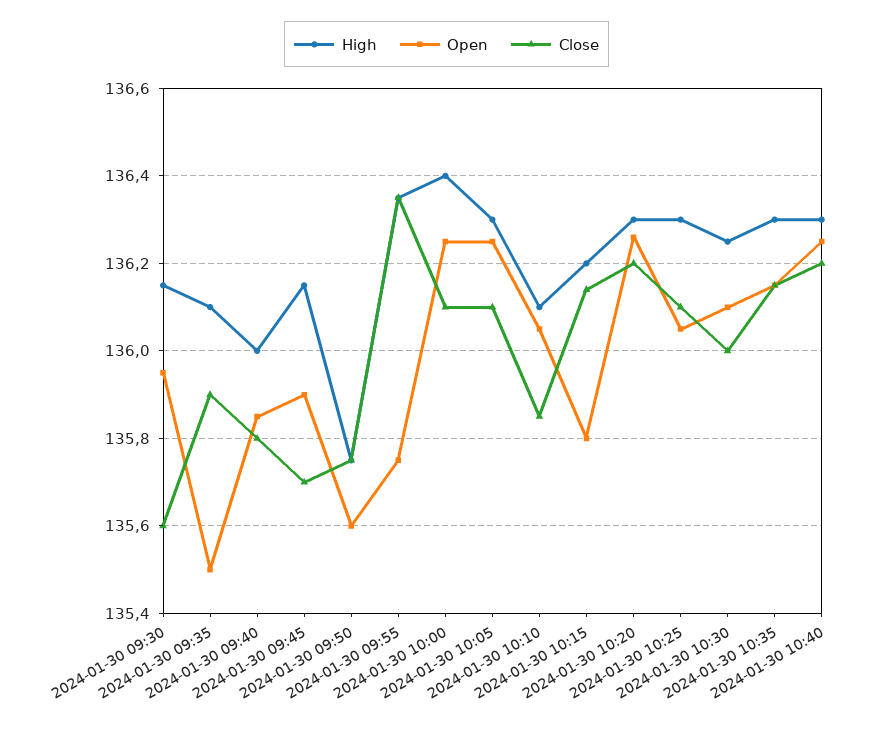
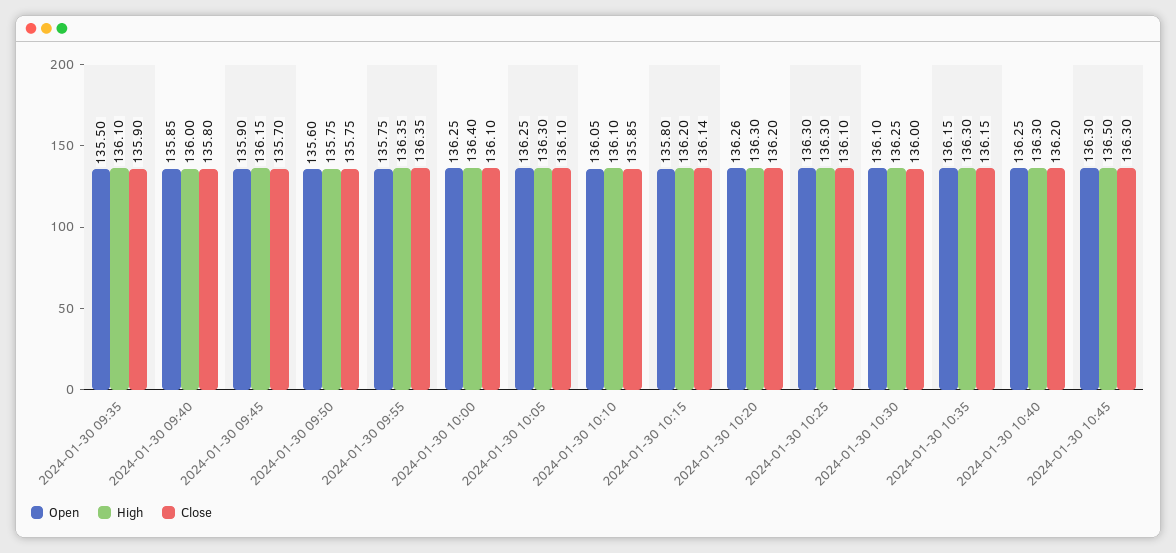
High, 2024-01-30 09:30: 136.15 -> none
Open, 2024-01-30 09:30: 135.95 -> none
Close, 2024-01-30 09:30: 135.6 -> none
Open, 2024-01-30 10:25: 136.05 -> 136.3
Open, 2024-01-30 10:45: none -> 136.3
High, 2024-01-30 10:45: none -> 136.5
Close, 2024-01-30 10:45: none -> 136.3

